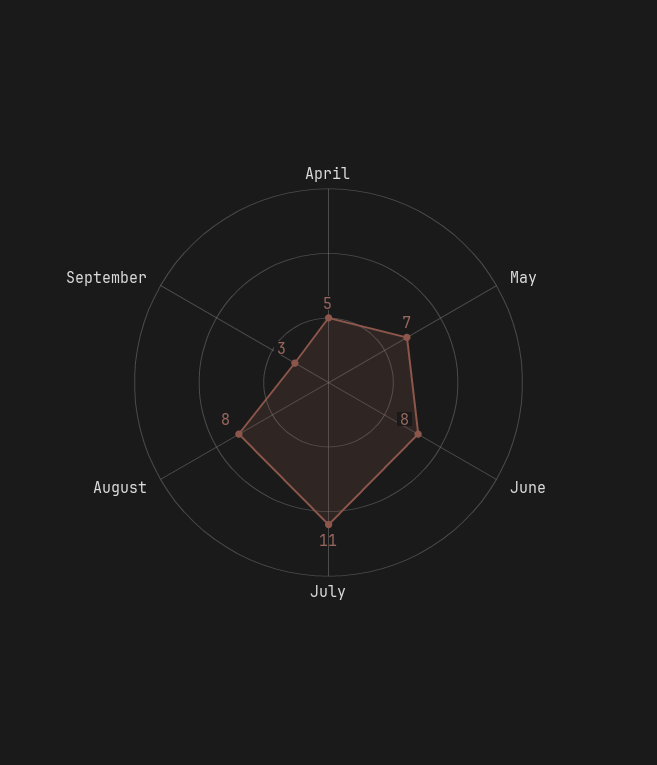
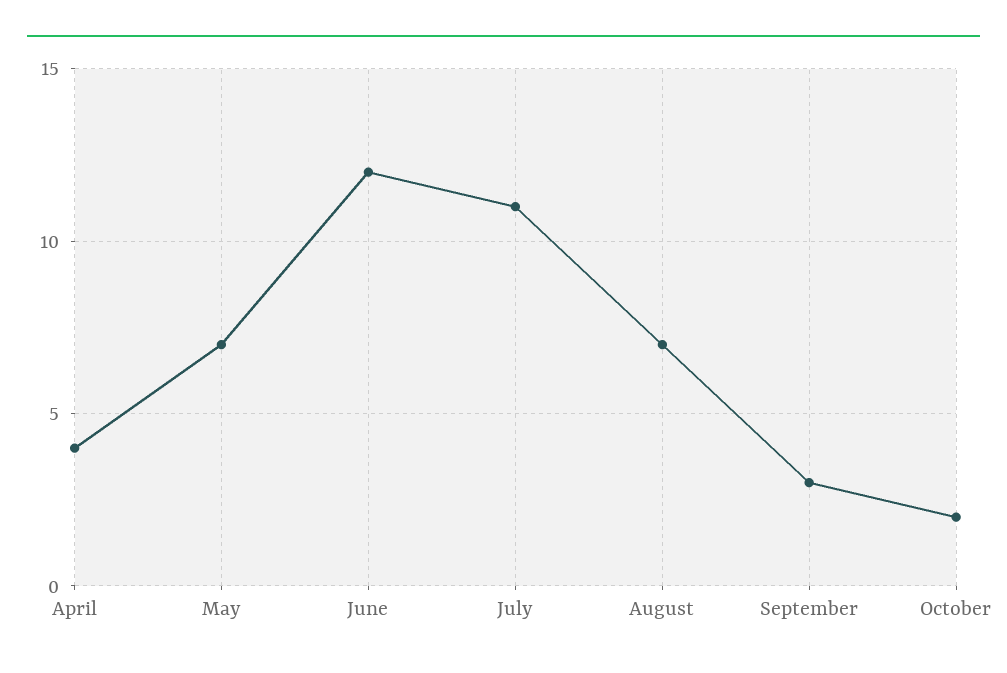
April: 5 -> 4
June: 8 -> 12
August: 8 -> 7
October: none -> 2

